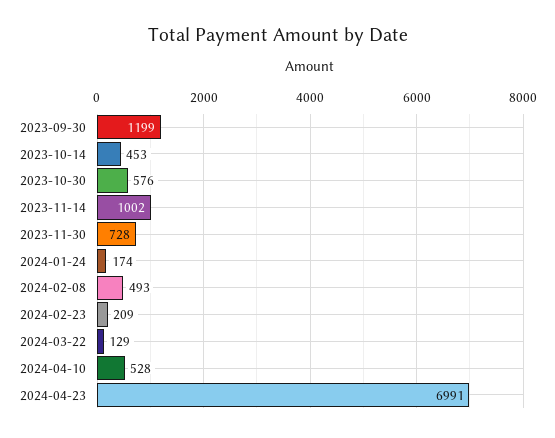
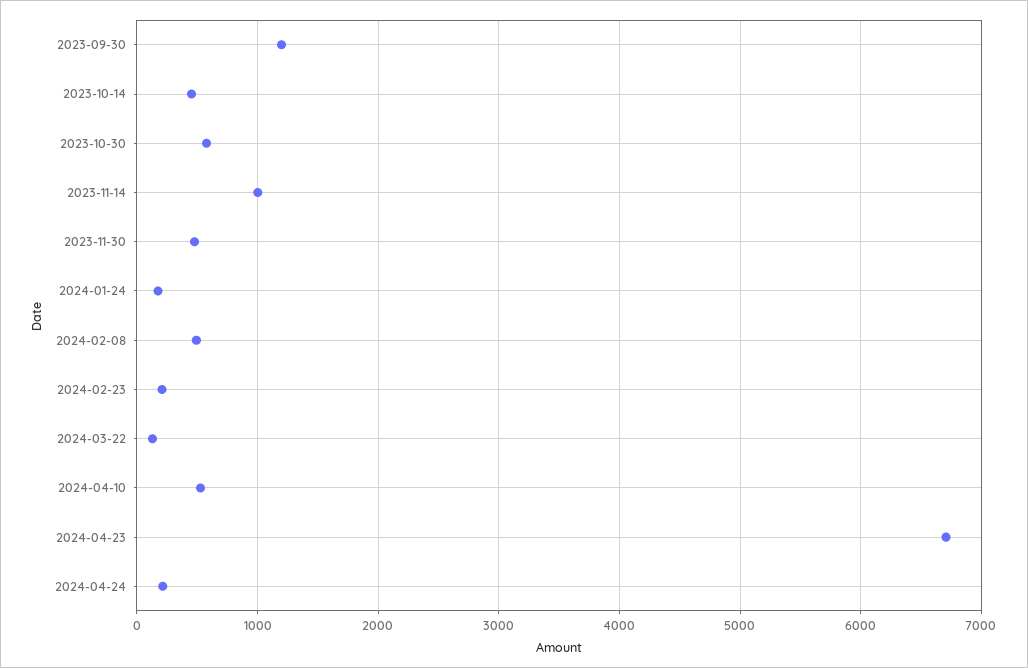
2023-11-30: 728 -> 500
2024-04-23: 6991 -> 6700
2024-04-24: none -> 200

